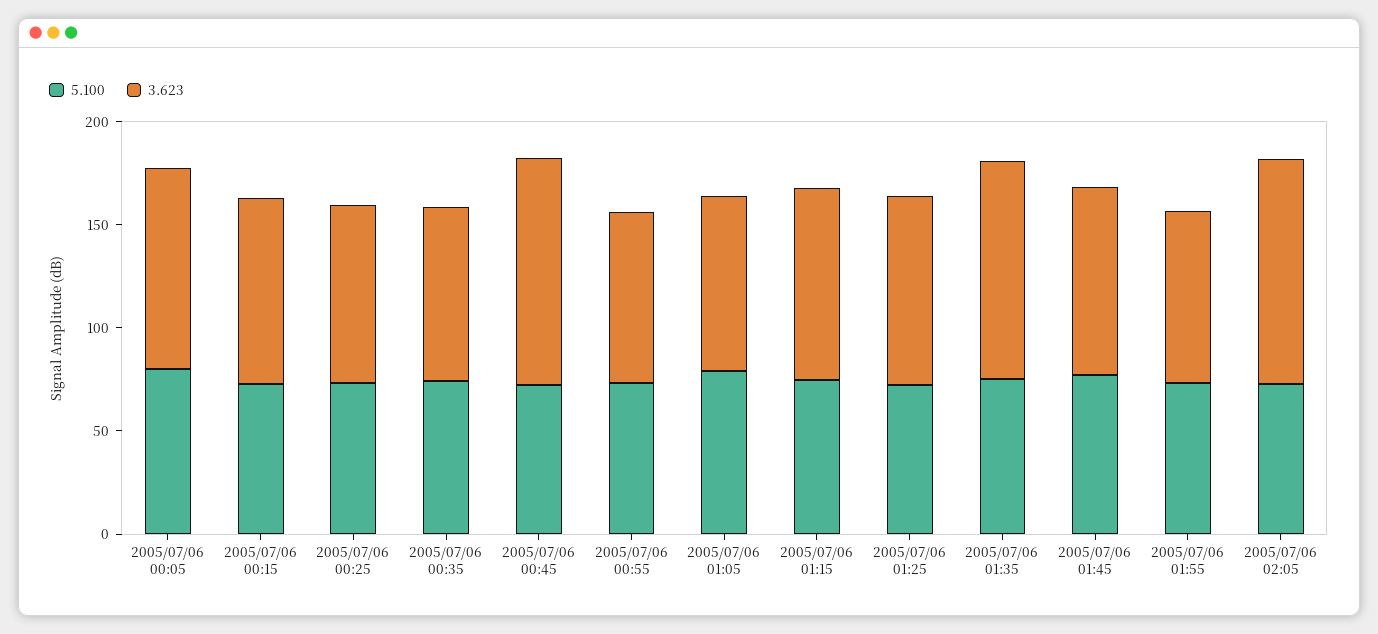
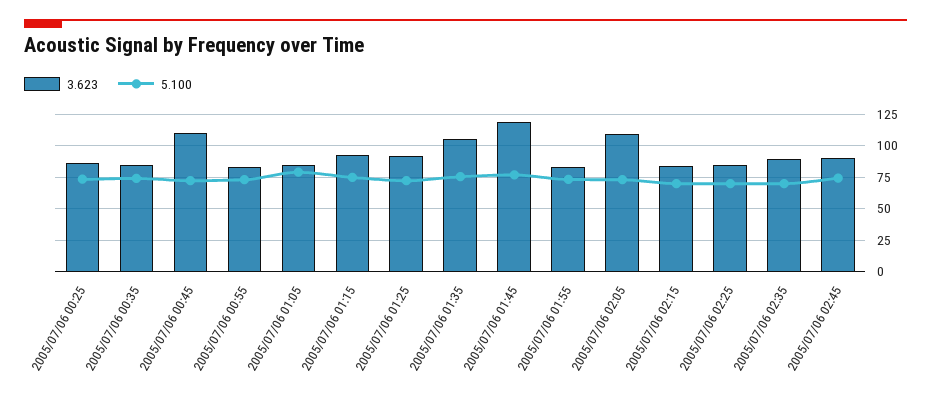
5.100, 2005/07/06 00:05: 80 -> none
3.623, 2005/07/06 00:05: 100 -> none
5.100, 2005/07/06 00:15: 70 -> none
3.623, 2005/07/06 00:15: 90 -> none
3.623, 2005/07/06 01:45: 90 -> 120
3.623, 2005/07/06 02:15: none -> 85
5.100, 2005/07/06 02:15: none -> 70
3.623, 2005/07/06 02:25: none -> 85
5.100, 2005/07/06 02:25: none -> 70
3.623, 2005/07/06 02:35: none -> 90
5.100, 2005/07/06 02:35: none -> 70
3.623, 2005/07/06 02:45: none -> 90
5.100, 2005/07/06 02:45: none -> 75

